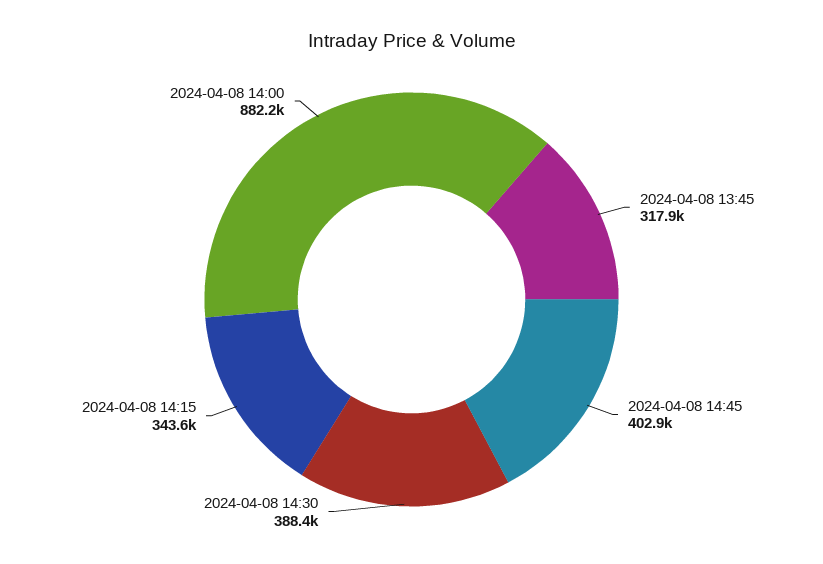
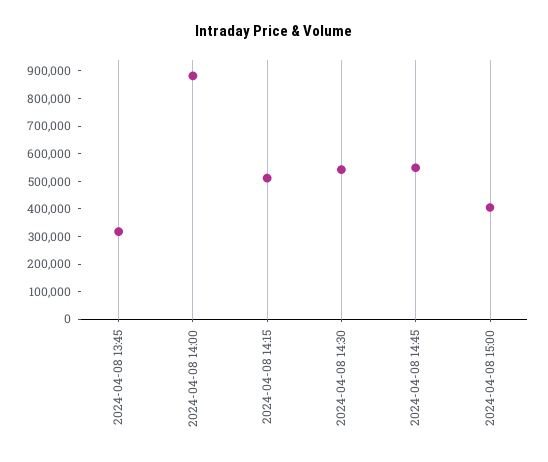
2024-04-08 14:45: 402900 -> 550000
2024-04-08 14:30: 388400 -> 550000
2024-04-08 14:15: 343600 -> 500000
2024-04-08 15:00: none -> 400000

